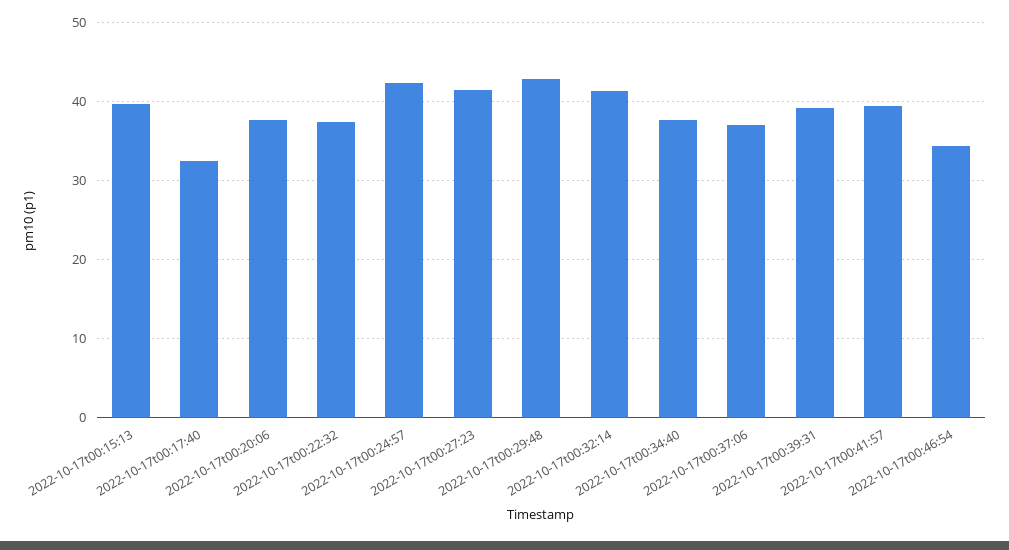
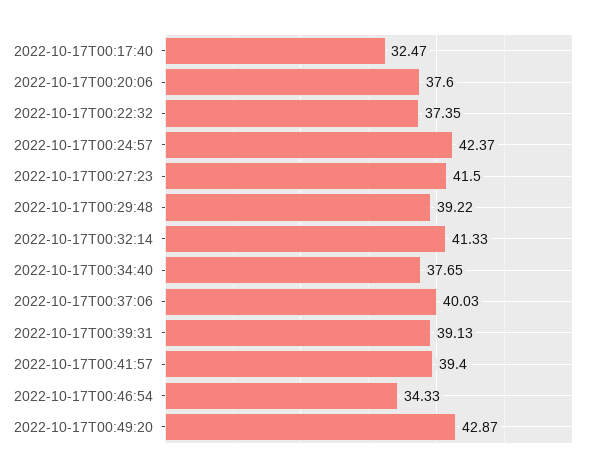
2022-10-17t00:15:13: 40 -> none
2022-10-17t00:29:48: 43 -> 39.22
2022-10-17t00:37:06: 37 -> 40.03
2022-10-17T00:49:20: none -> 42.87

